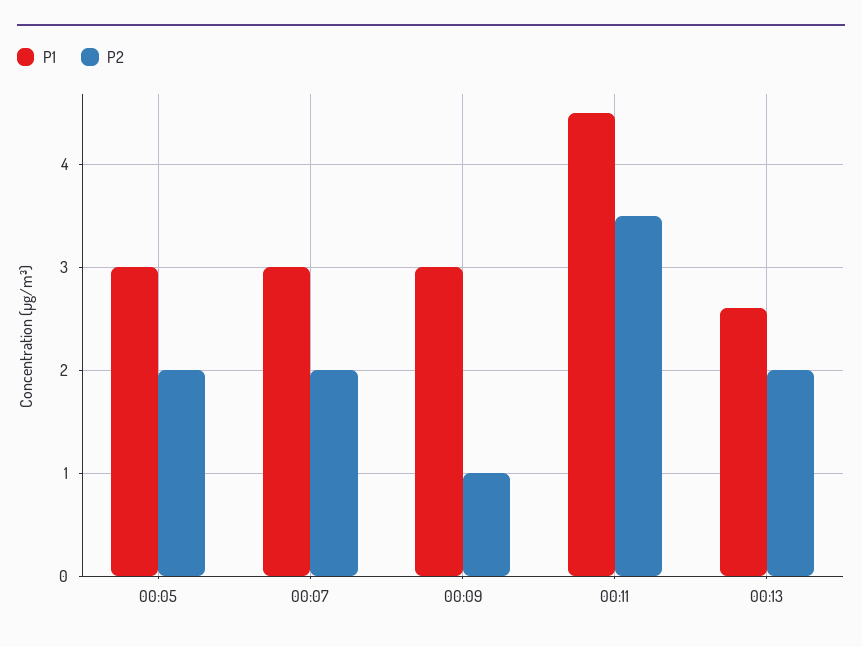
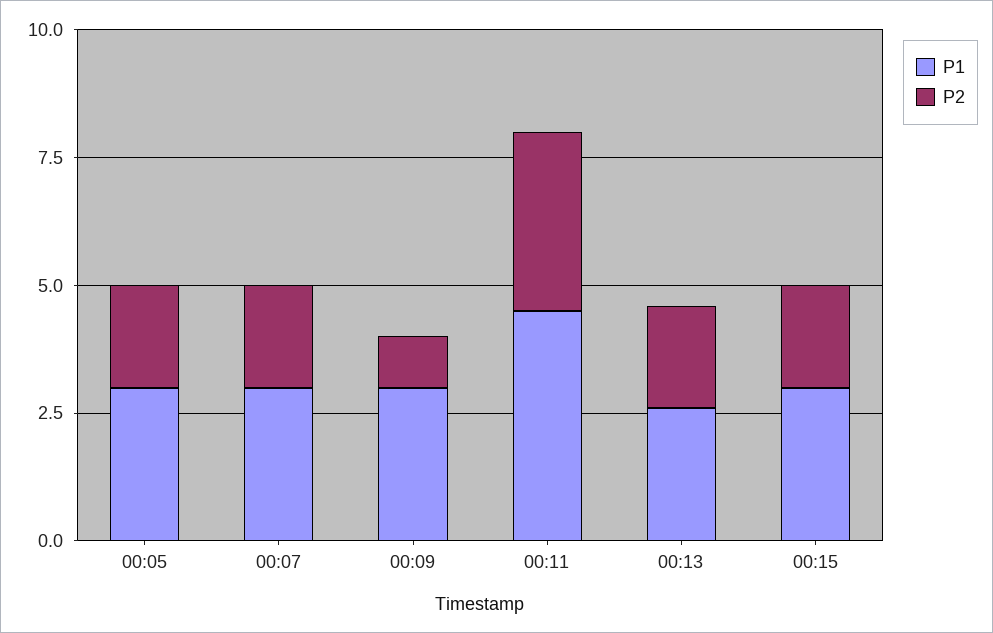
P1, 00:15: none -> 3
P2, 00:15: none -> 2

